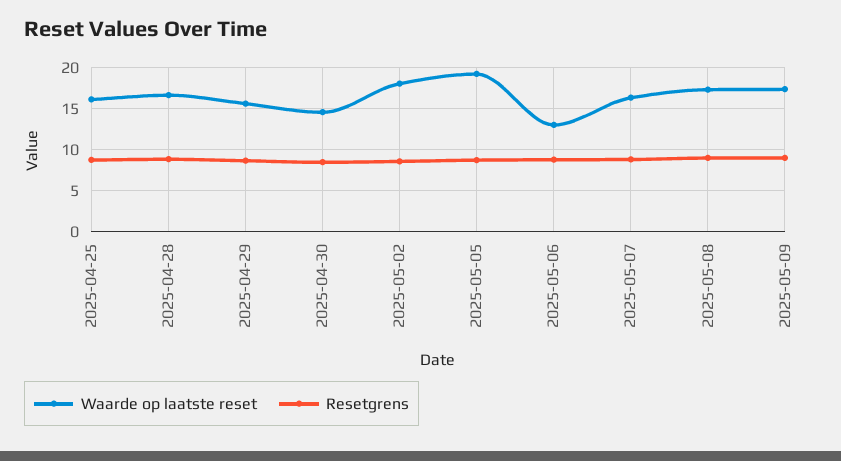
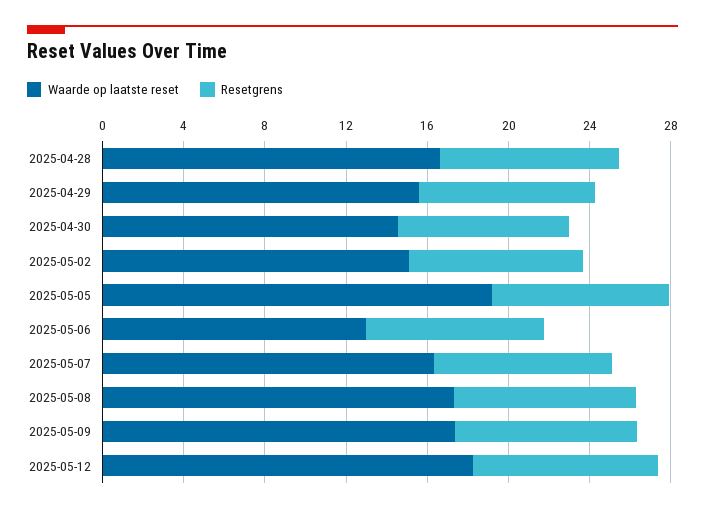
Waarde op laatste reset, 2025-04-25: 16 -> none
Resetgrens, 2025-04-25: 9 -> none
Waarde op laatste reset, 2025-05-02: 18 -> 15
Waarde op laatste reset, 2025-05-12: none -> 18
Resetgrens, 2025-05-12: none -> 9

